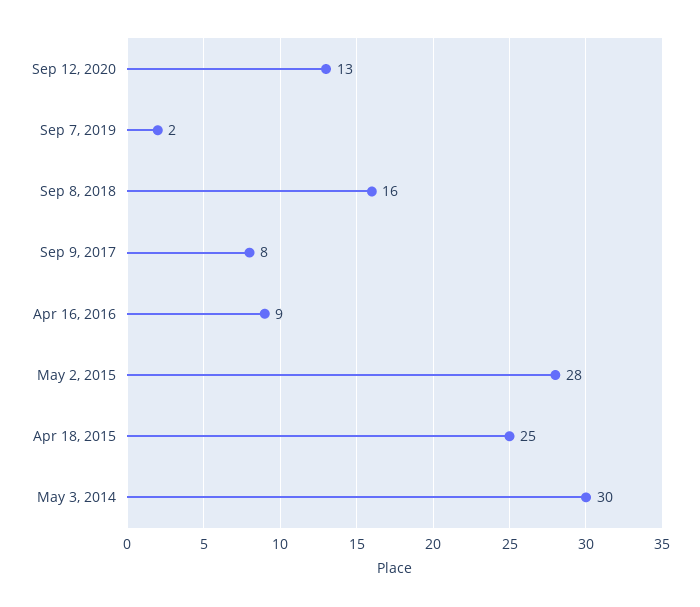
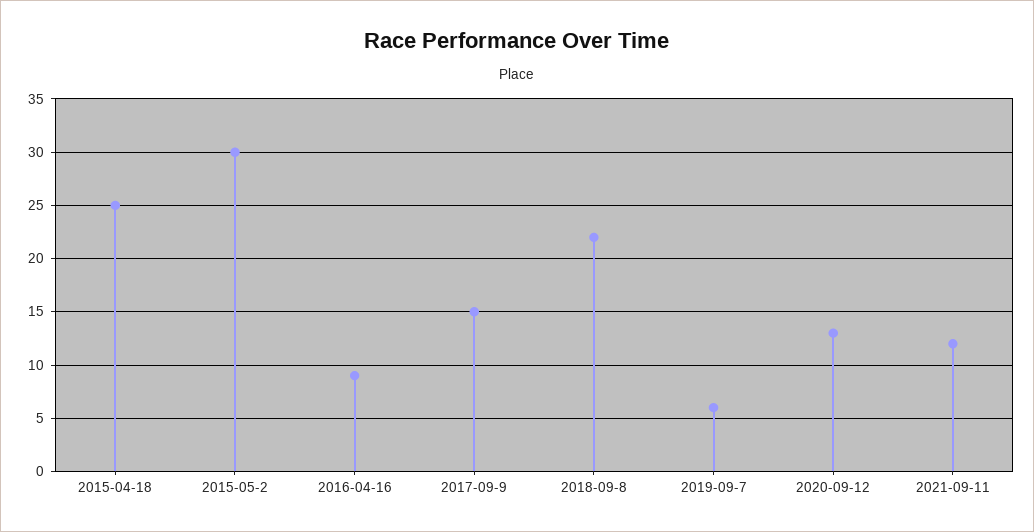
Sep 7, 2019: 2 -> 6
Sep 8, 2018: 16 -> 22
Sep 9, 2017: 8 -> 15
May 2, 2015: 28 -> 30
May 3, 2014: 30 -> none
2021-09-11: none -> 12

